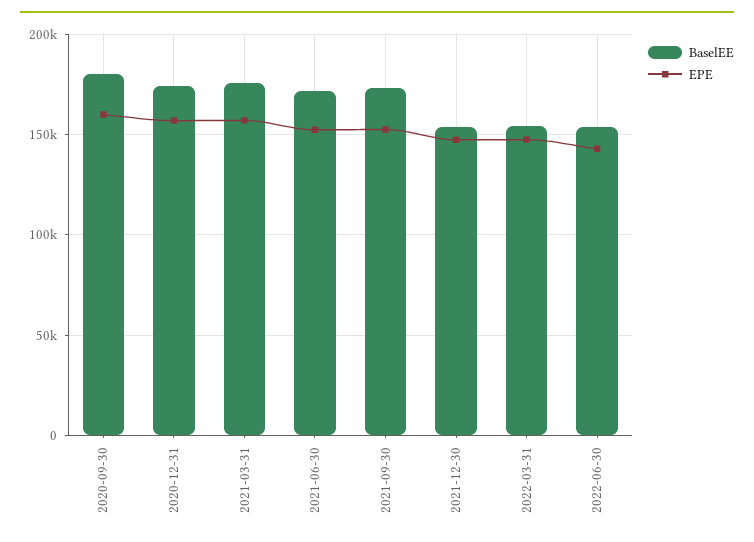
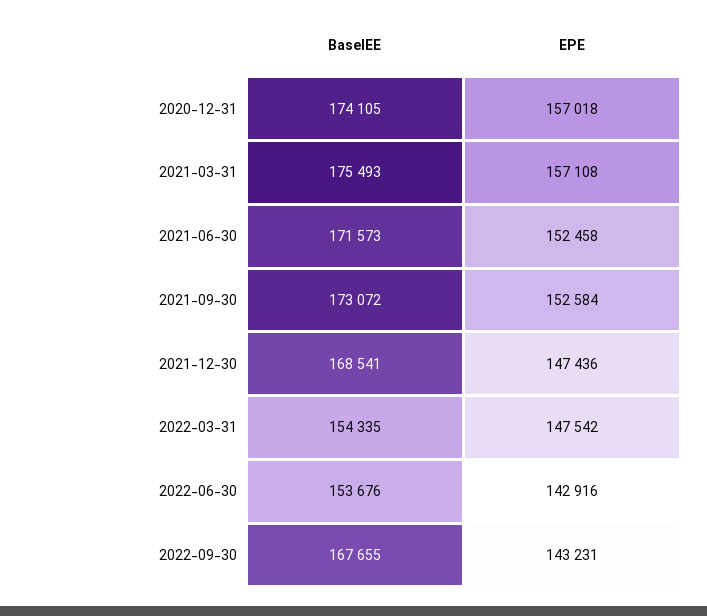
BaselEE, 2020-09-30: 180000 -> none
EPE, 2020-09-30: 160000 -> none
BaselEE, 2021-12-30: 155000 -> 168541
BaselEE, 2022-09-30: none -> 167655
EPE, 2022-09-30: none -> 143231

